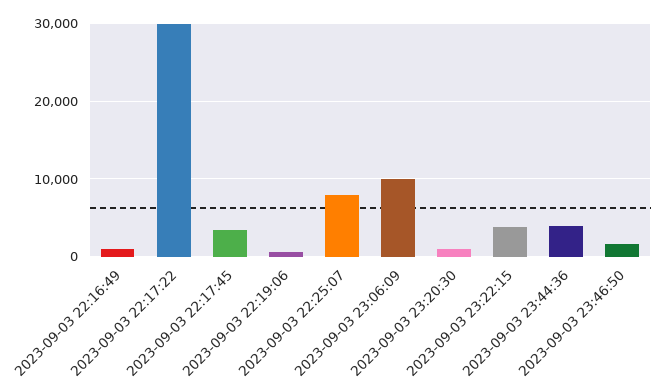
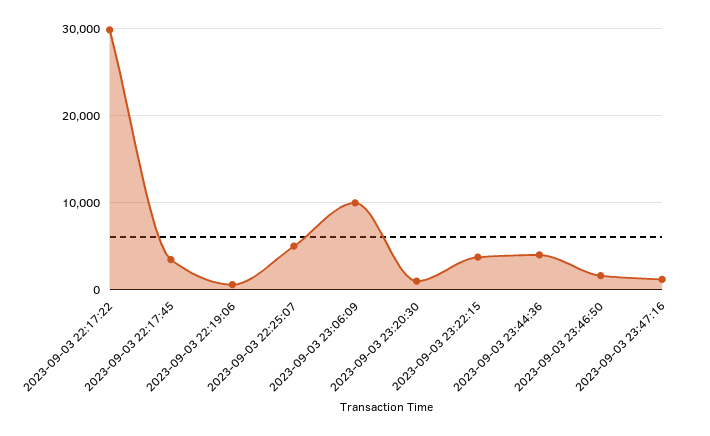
2023-09-03 22:16:49: 1000 -> none
2023-09-03 22:25:07: 8000 -> 5000
2023-09-03 23:47:16: none -> 1000

